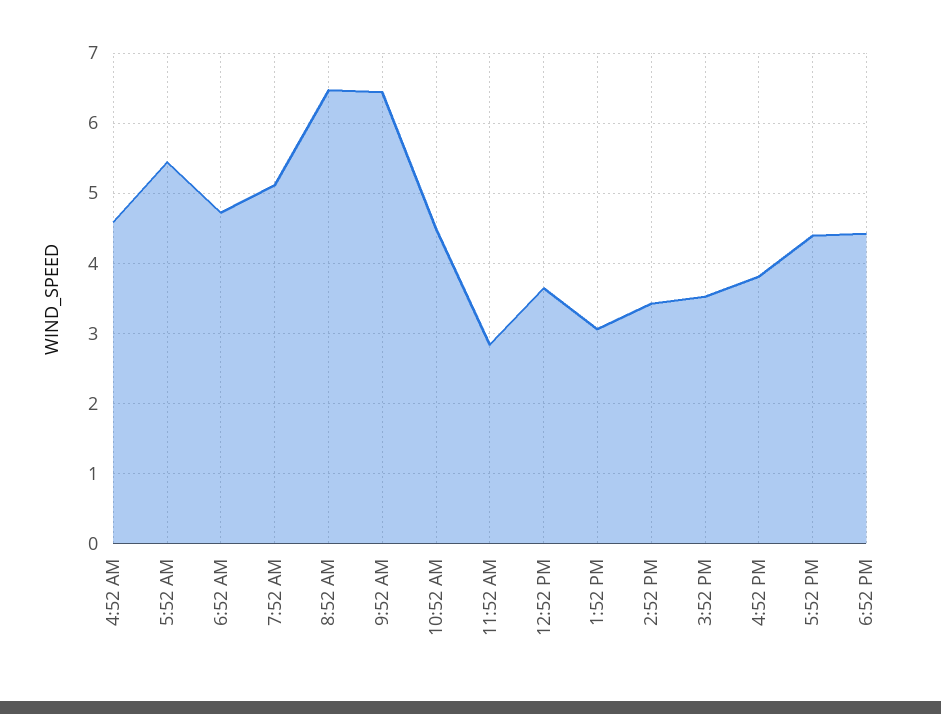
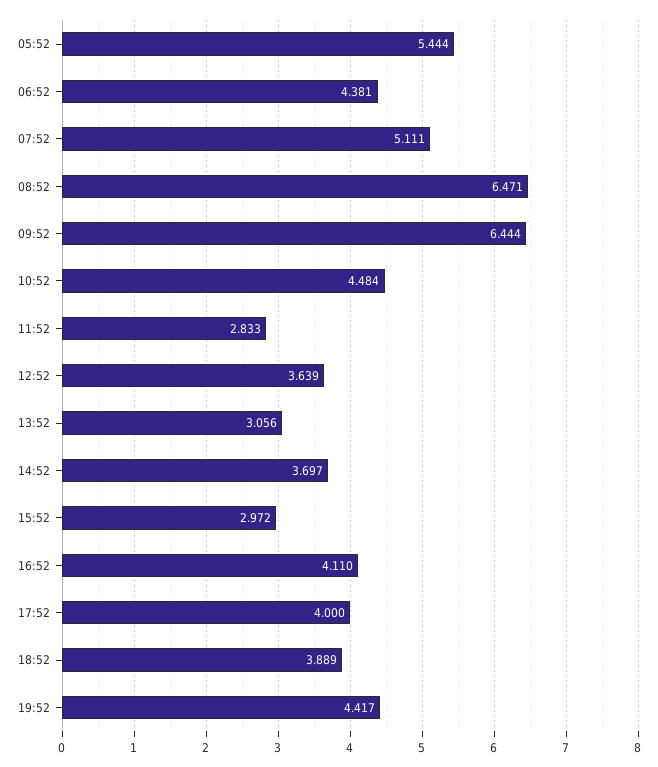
4:52 AM: 4.6 -> none
6:52 AM: 4.7 -> 4.381
2:52 PM: 3.4 -> 3.697
3:52 PM: 3.5 -> 2.972
4:52 PM: 3.8 -> 4.11
5:52 PM: 4.4 -> 4
6:52 PM: 4.4 -> 3.889
19:52: none -> 4.417

